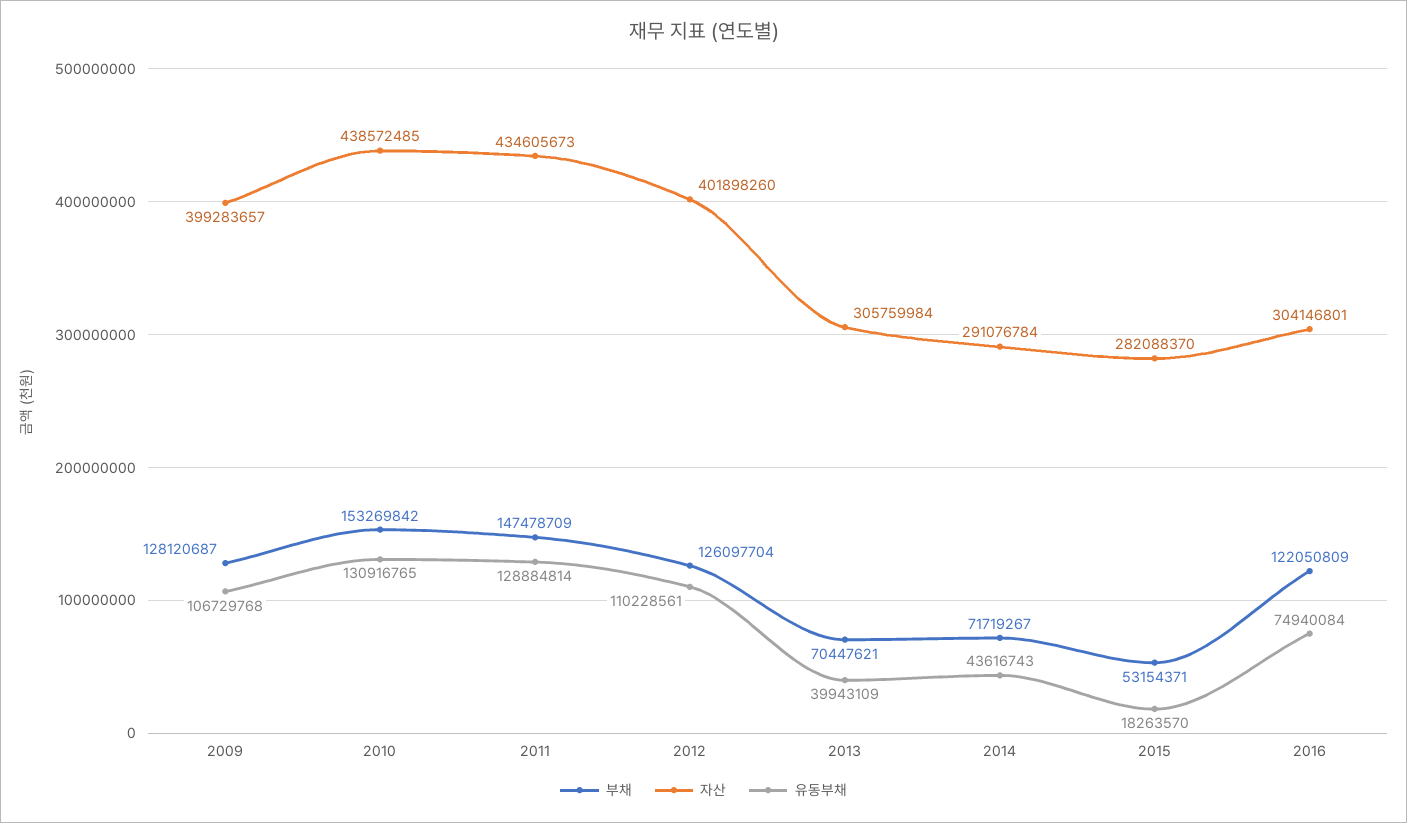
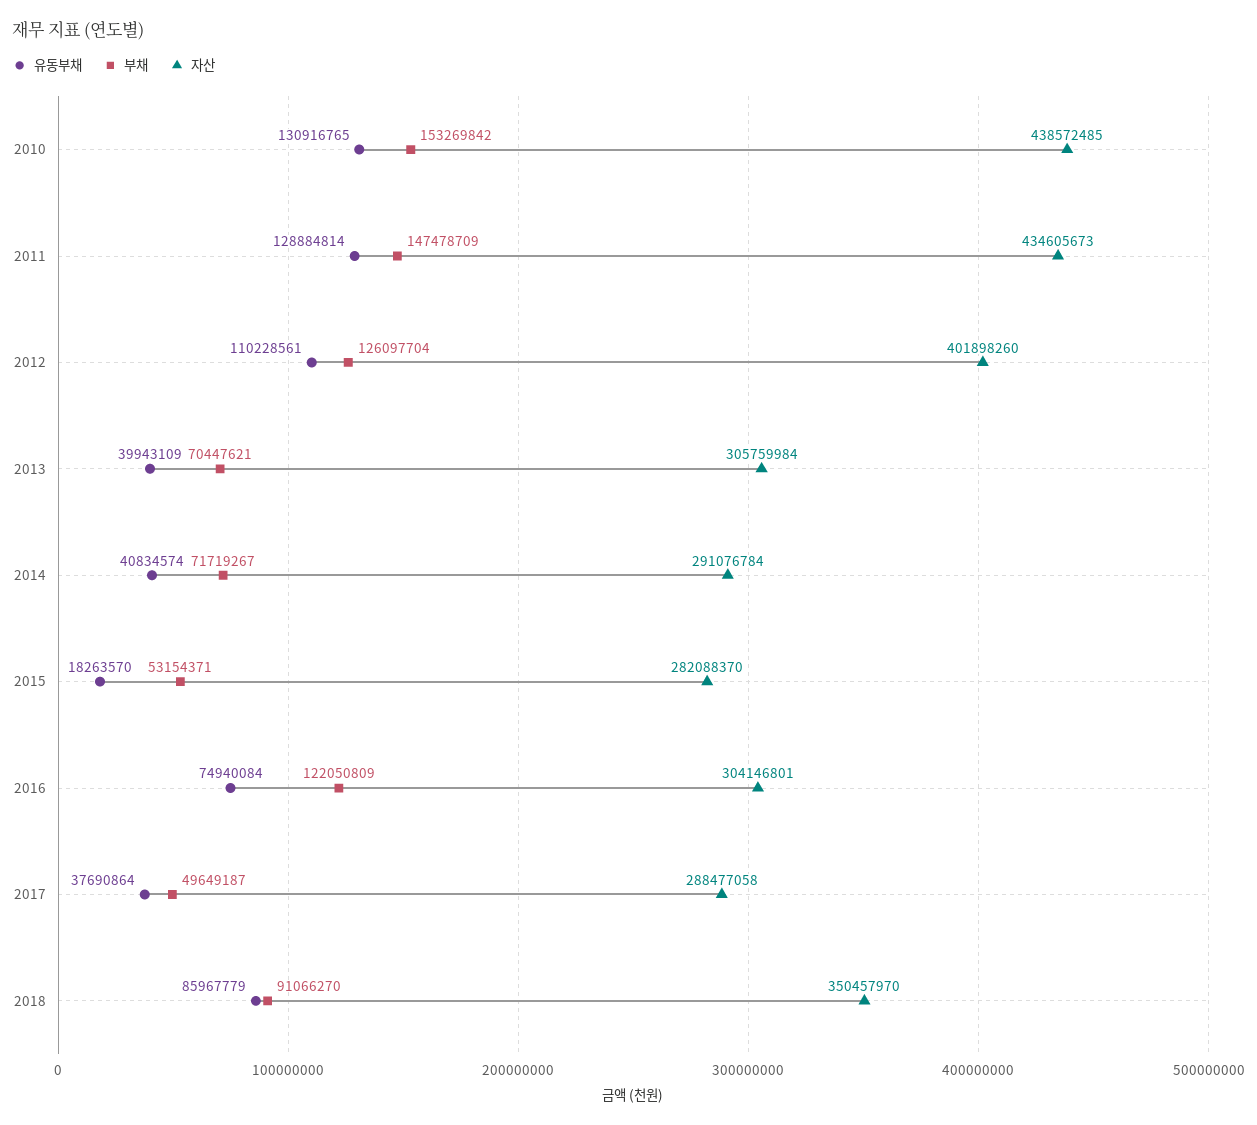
부채, 2009: 128120687 -> none
자산, 2009: 399283657 -> none
유동부채, 2009: 106729768 -> none
유동부채, 2014: 43616743 -> 40834574
유동부채, 2017: none -> 37690864
부채, 2017: none -> 49649187
자산, 2017: none -> 288477058
유동부채, 2018: none -> 85967779
부채, 2018: none -> 91066270
자산, 2018: none -> 350457970

